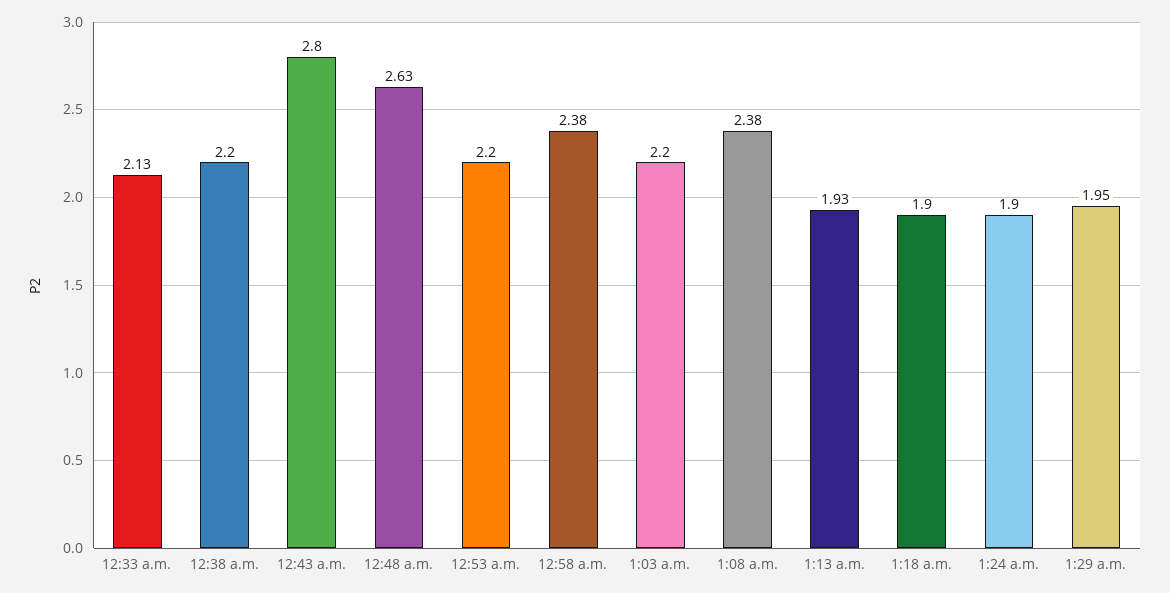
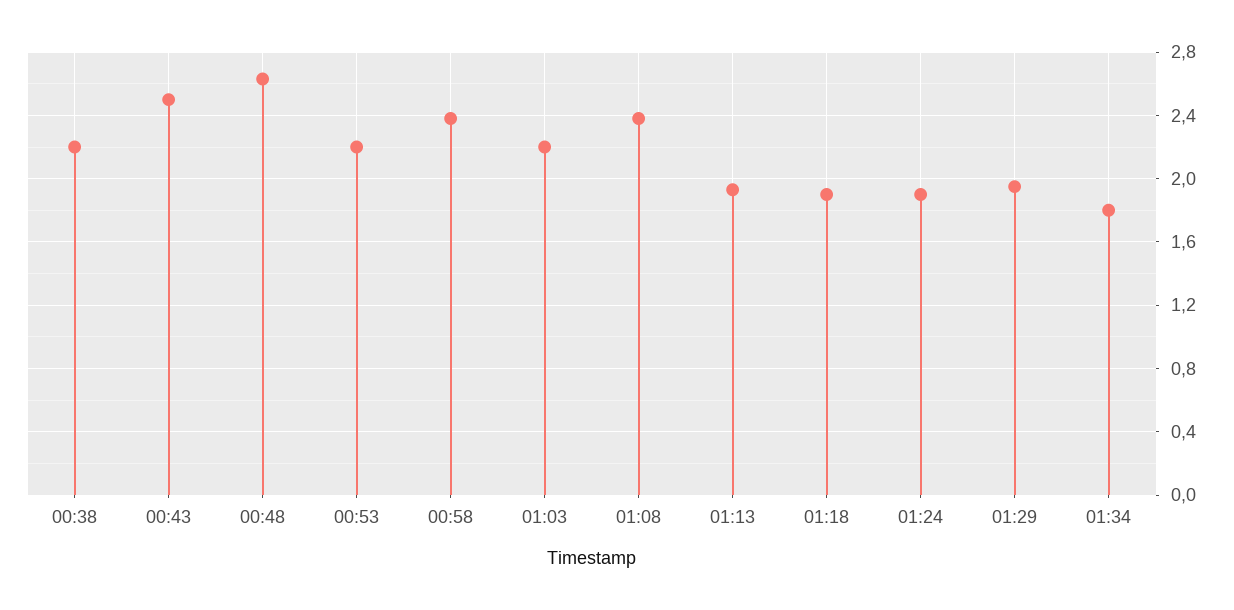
12:33 a.m.: 2.13 -> none
12:43 a.m.: 2.8 -> 2.5
01:34: none -> 1.8

